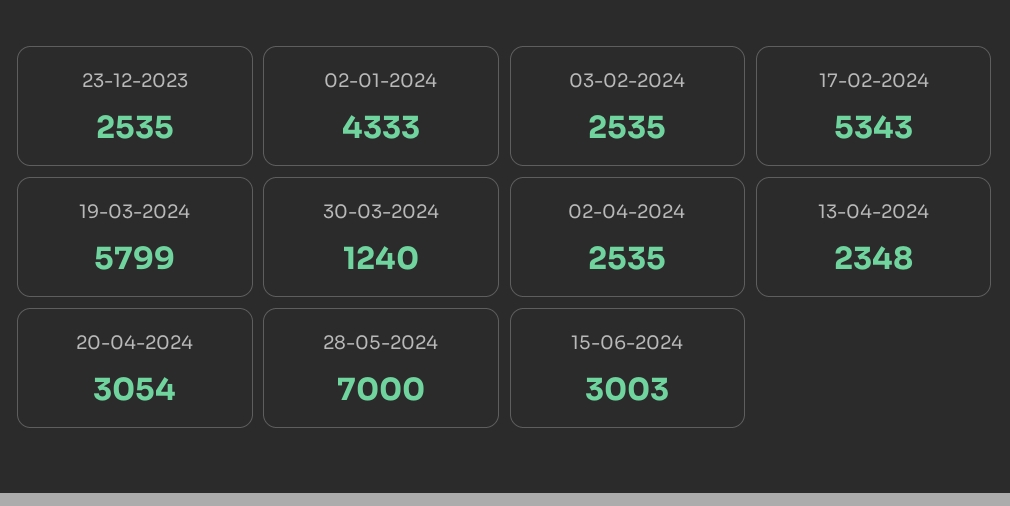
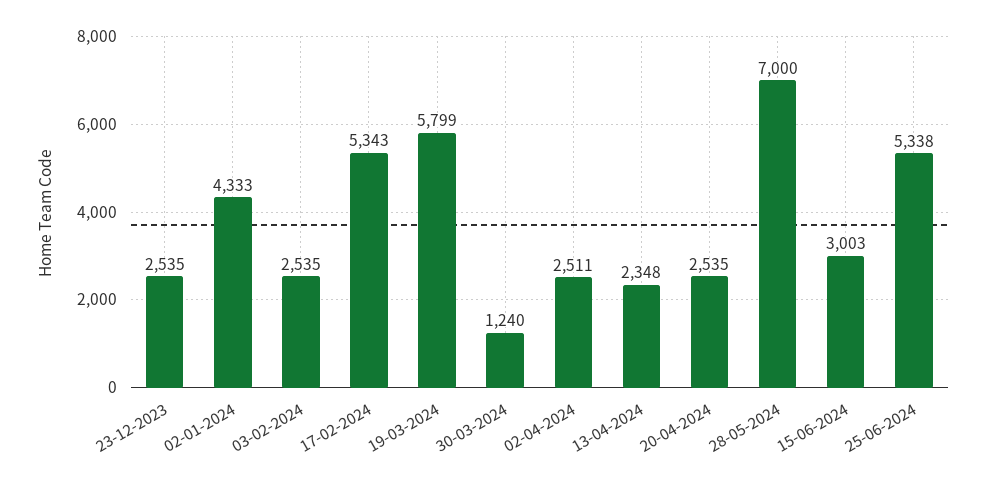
02-04-2024: 2535 -> 2511
20-04-2024: 3054 -> 2535
25-06-2024: none -> 5338

